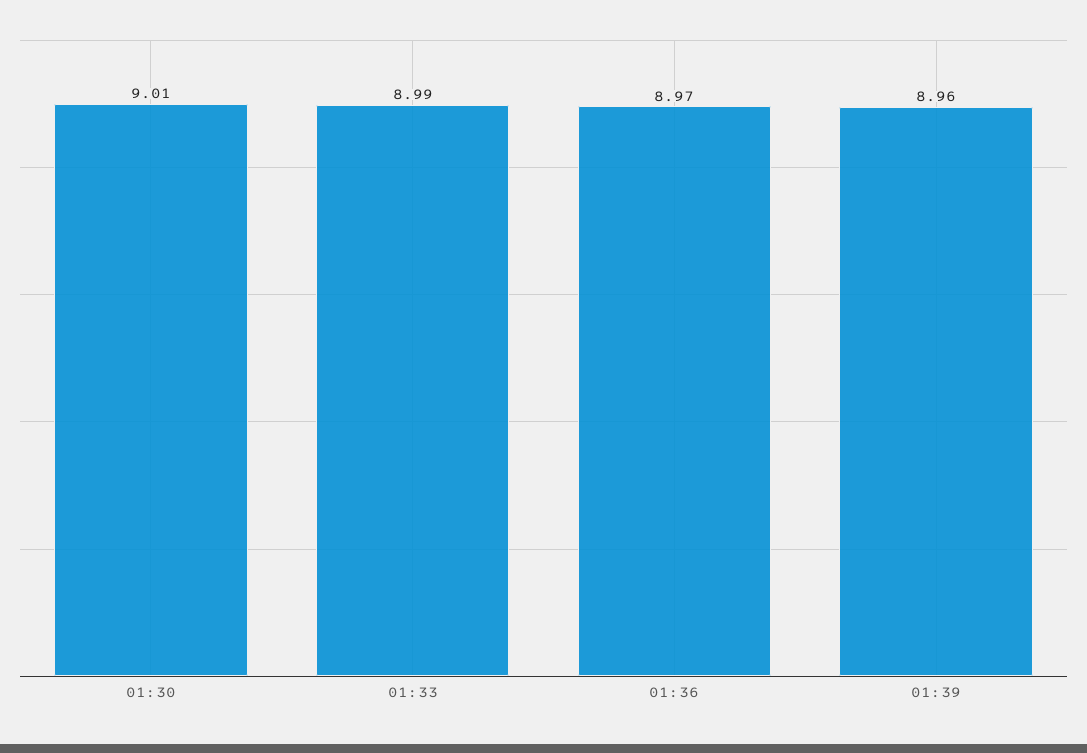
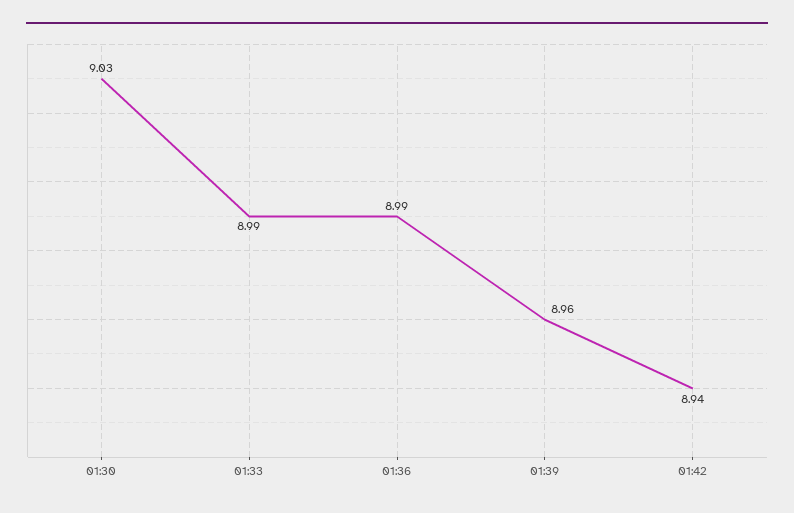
01:30: 9.01 -> 9.03
01:36: 8.97 -> 8.99
01:42: none -> 8.94

